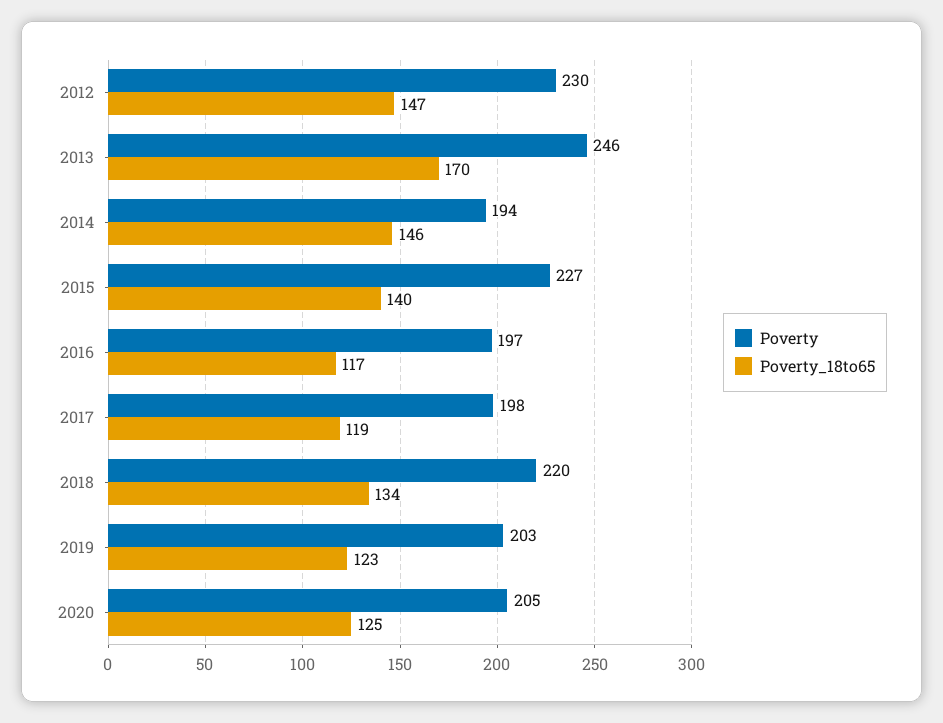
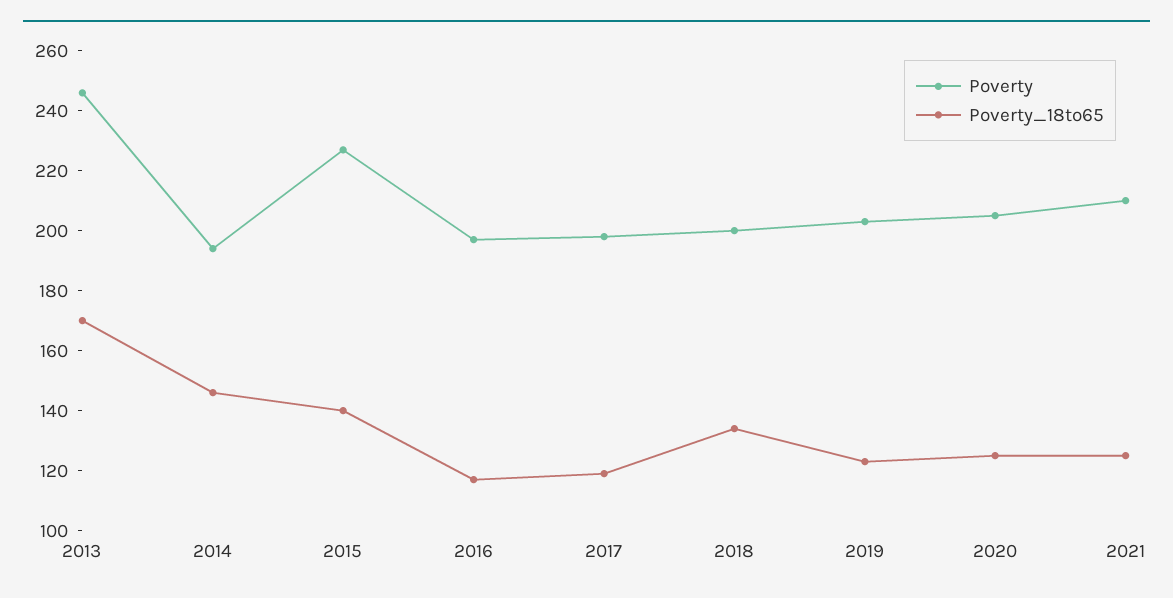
Poverty, 2012: 230 -> none
Poverty_18to65, 2012: 147 -> none
Poverty, 2018: 220 -> 200
Poverty, 2021: none -> 210
Poverty_18to65, 2021: none -> 125

